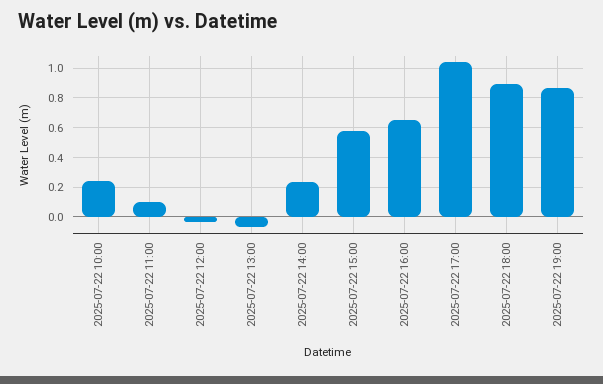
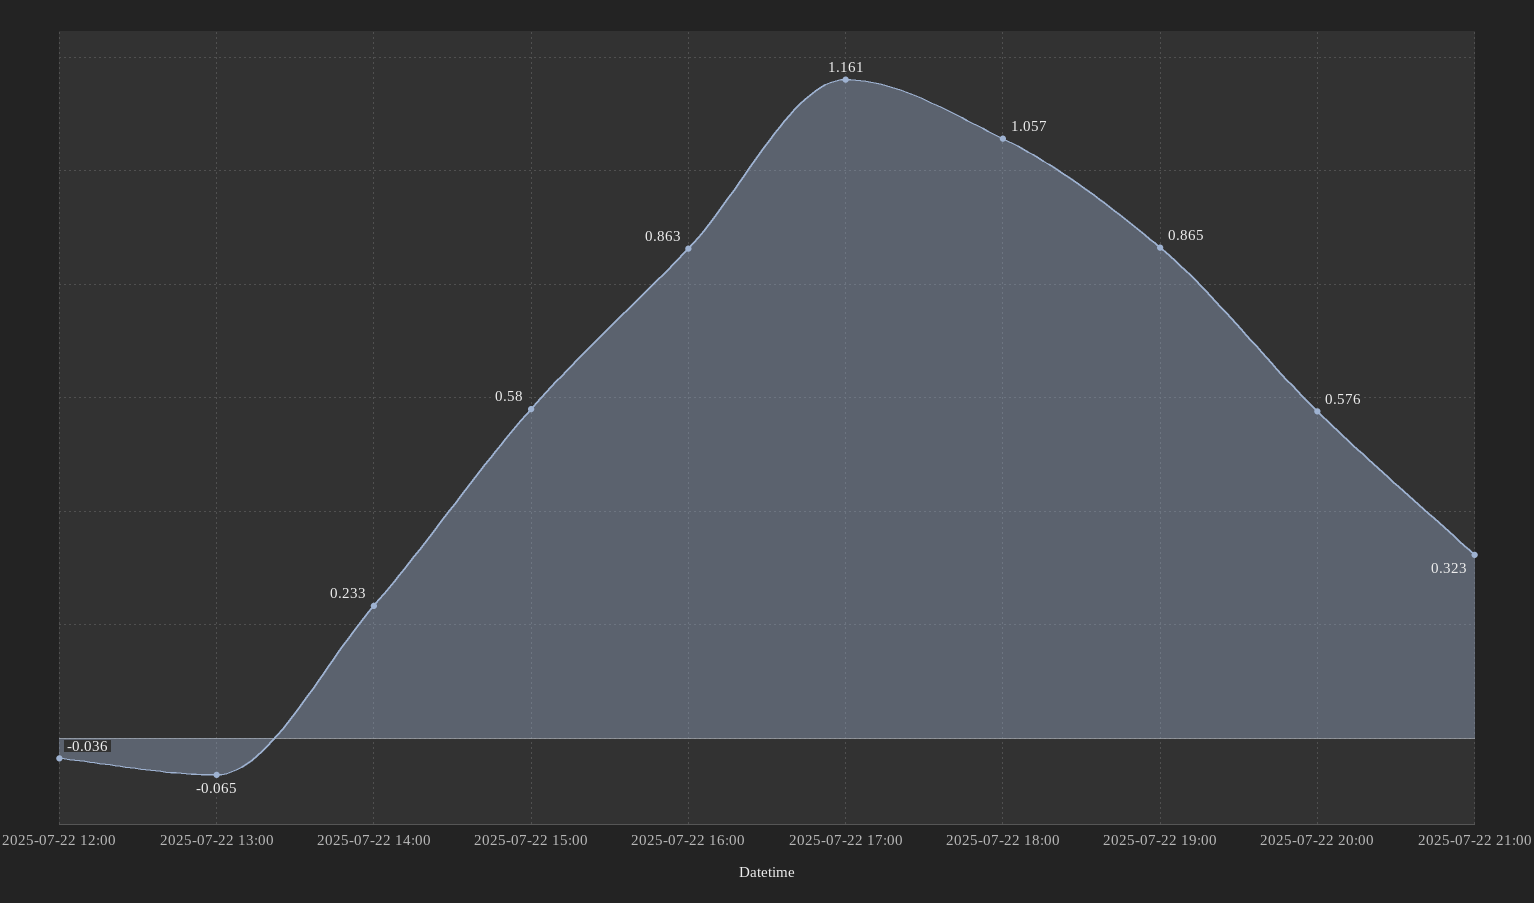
2025-07-22 10:00: 0.25 -> none
2025-07-22 11:00: 0.1 -> none
2025-07-22 16:00: 0.65 -> 0.863
2025-07-22 17:00: 1.05 -> 1.161
2025-07-22 18:00: 0.9 -> 1.057
2025-07-22 20:00: none -> 0.576
2025-07-22 21:00: none -> 0.323

